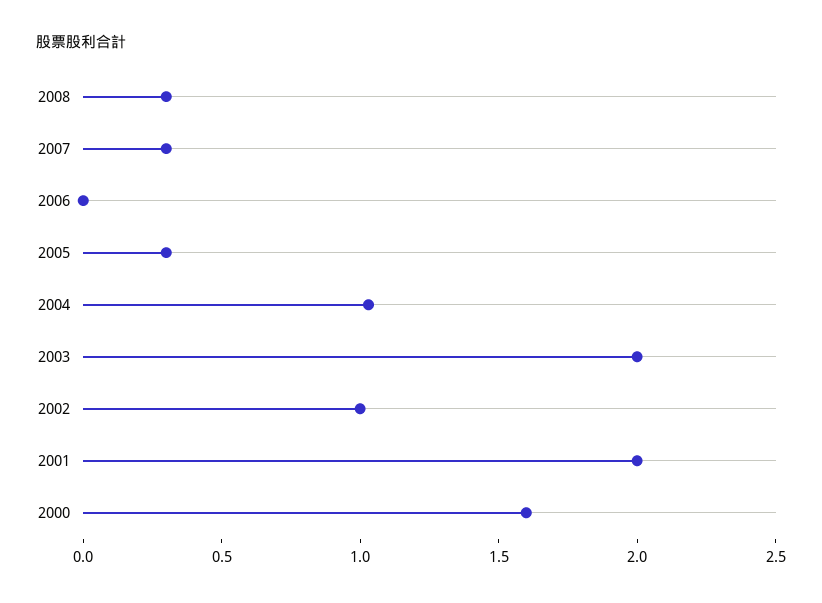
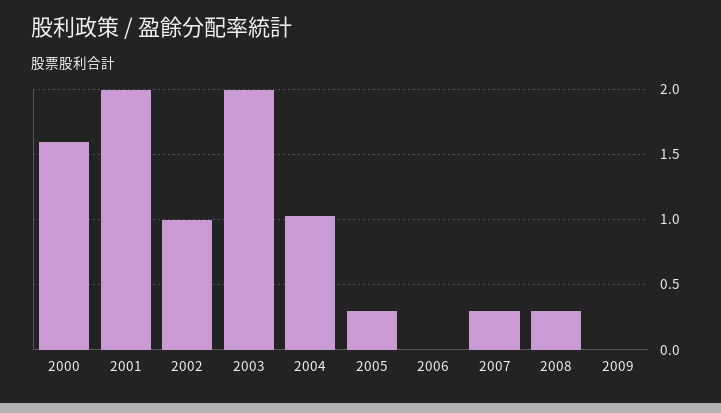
2009: none -> 0

